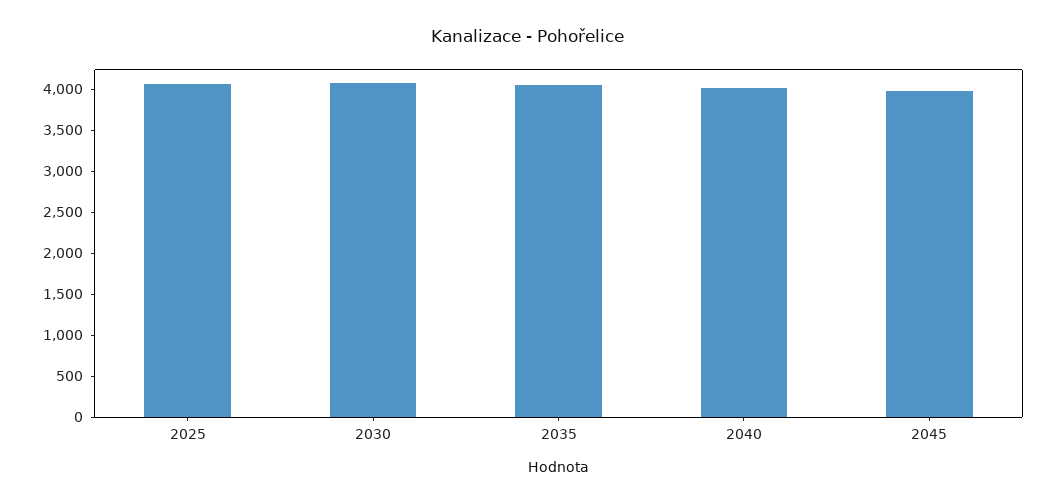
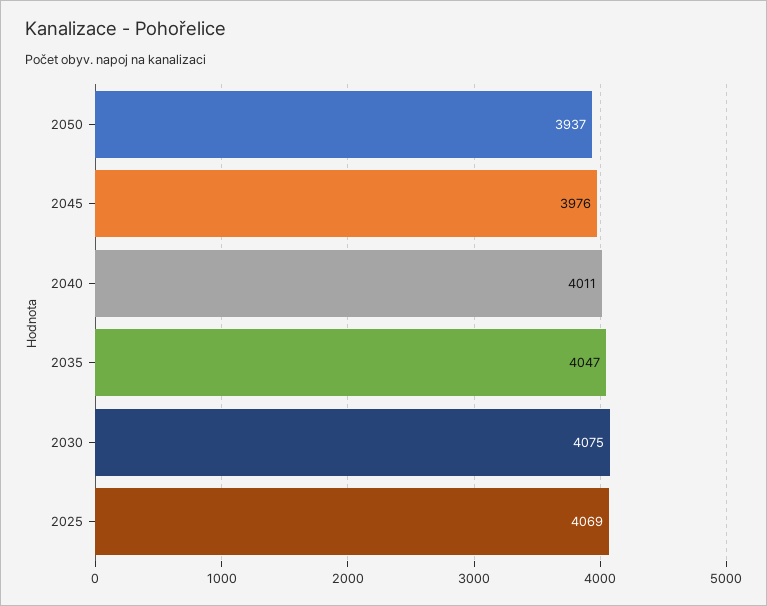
2050: none -> 3937

